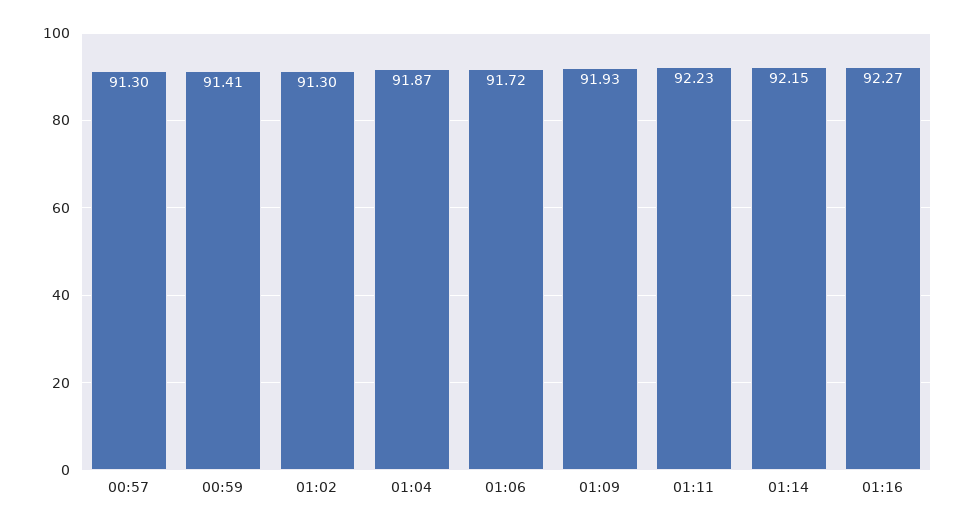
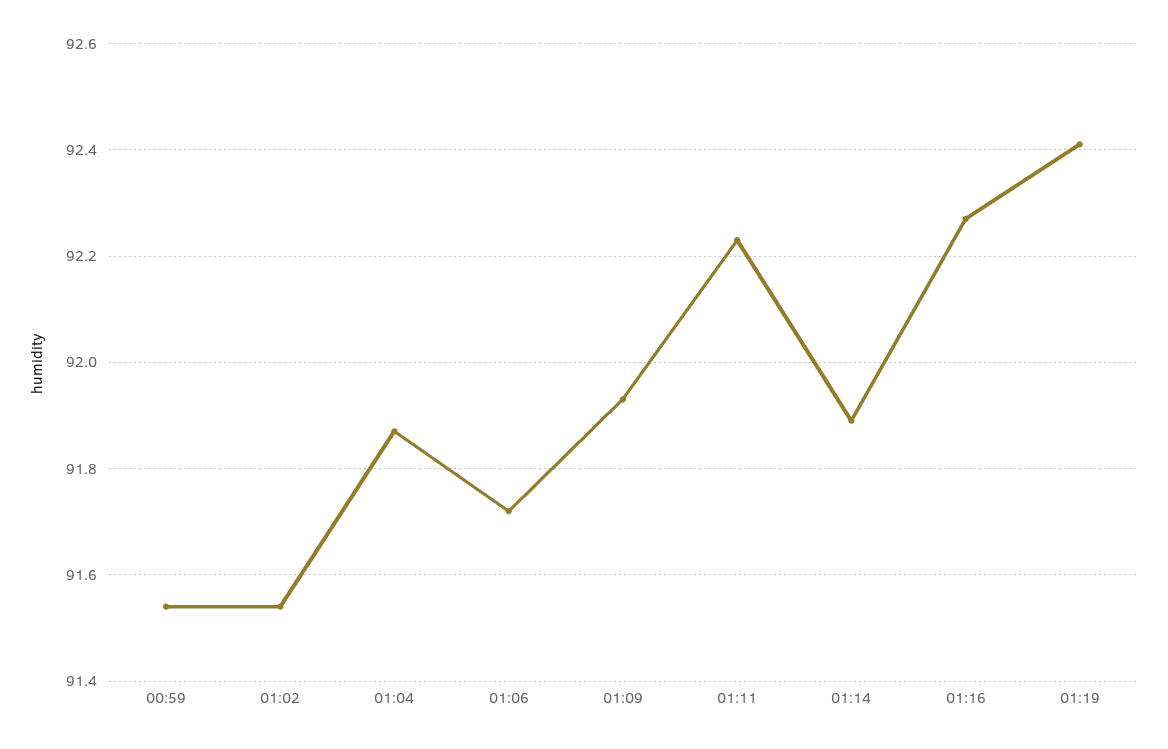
00:57: 91.3 -> none
00:59: 91.41 -> 91.55
01:02: 91.3 -> 91.55
01:14: 92.15 -> 91.9
01:19: none -> 92.4

